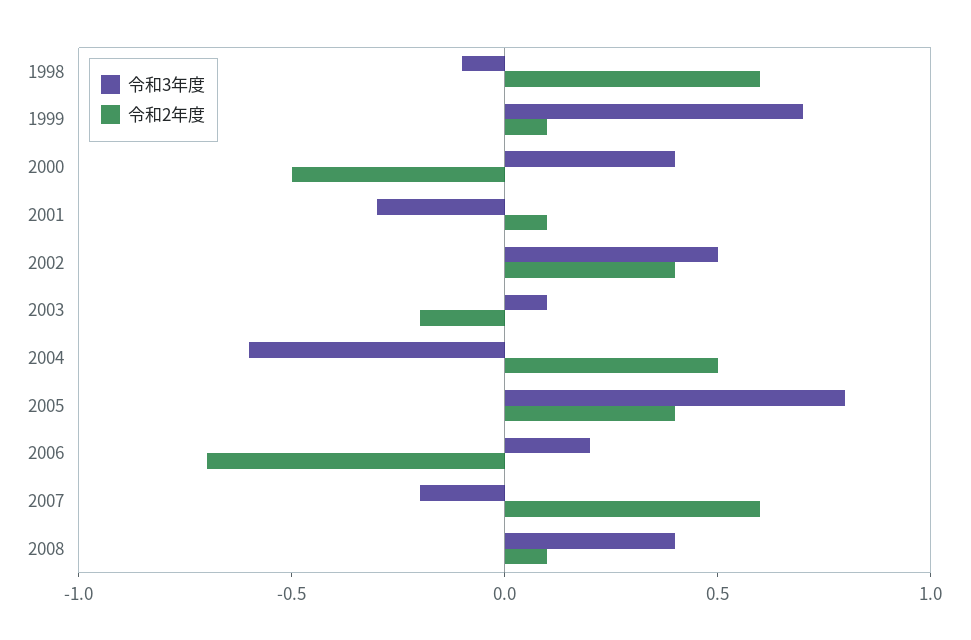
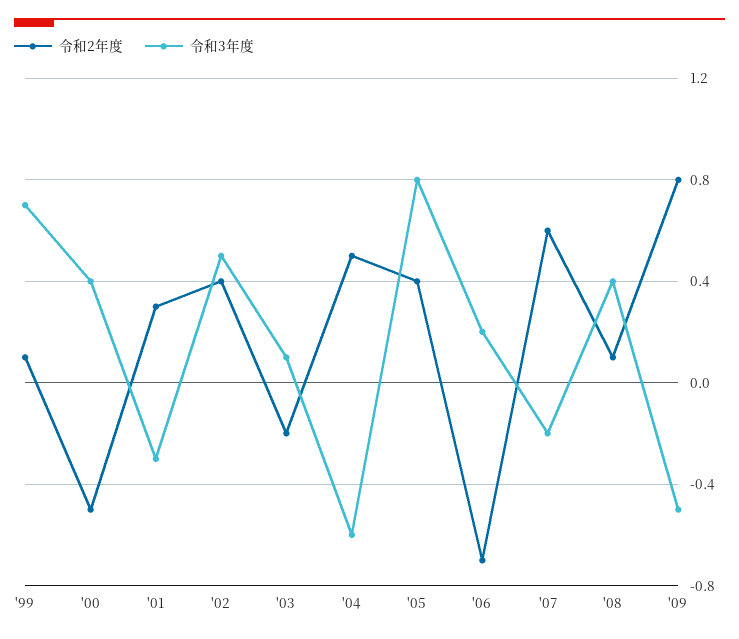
令和3年度, 1998: -0.1 -> none
令和2年度, 1998: 0.6 -> none
令和2年度, 2001: 0.1 -> 0.3
令和2年度, '09: none -> 0.8
令和3年度, '09: none -> -0.5

